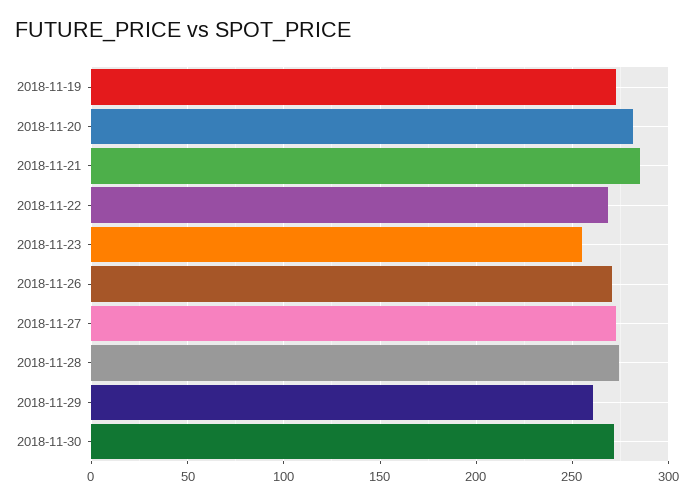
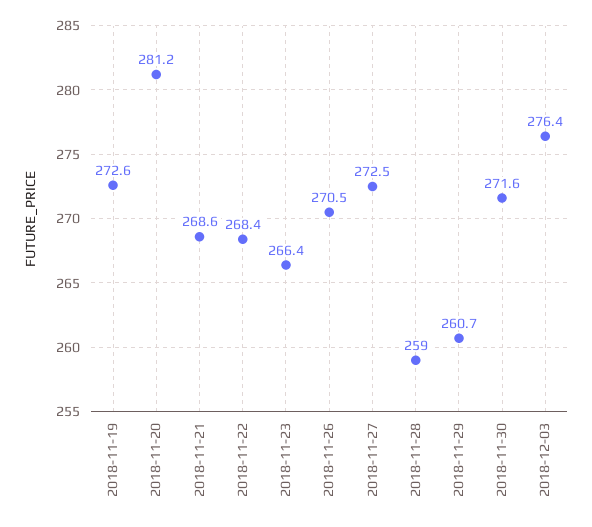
2018-11-21: 285 -> 268.6
2018-11-23: 255 -> 266.4
2018-11-28: 275 -> 259
2018-12-03: none -> 276.4

